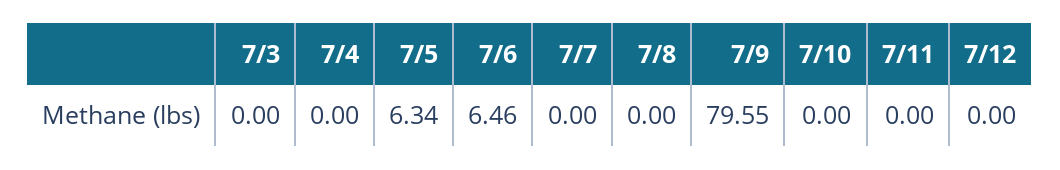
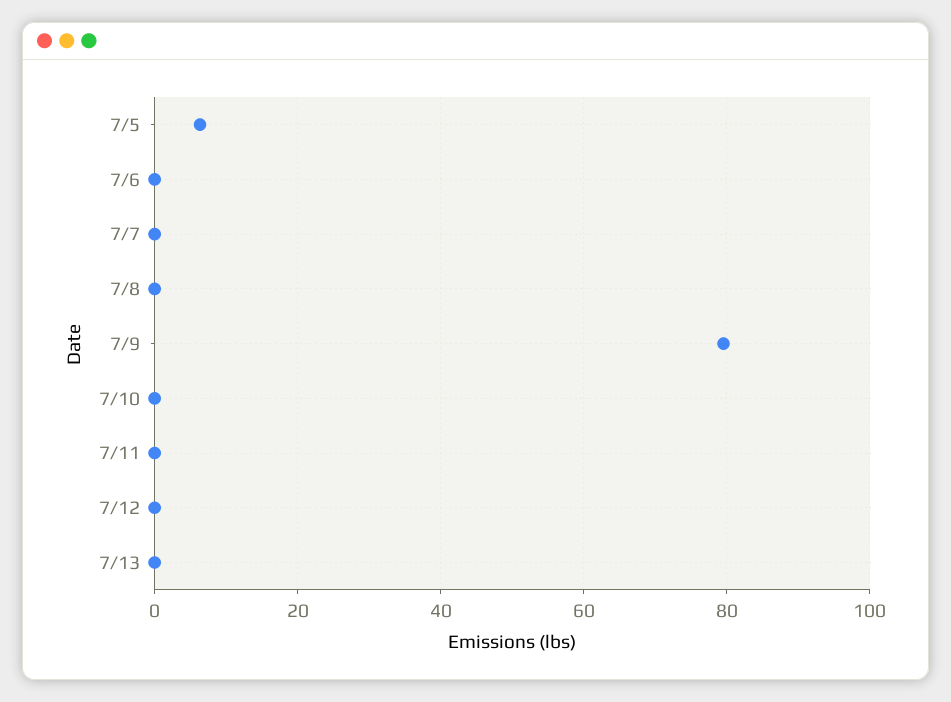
7/3: 0 -> none
7/4: 0 -> none
7/6: 6.46 -> 0
7/13: none -> 0

